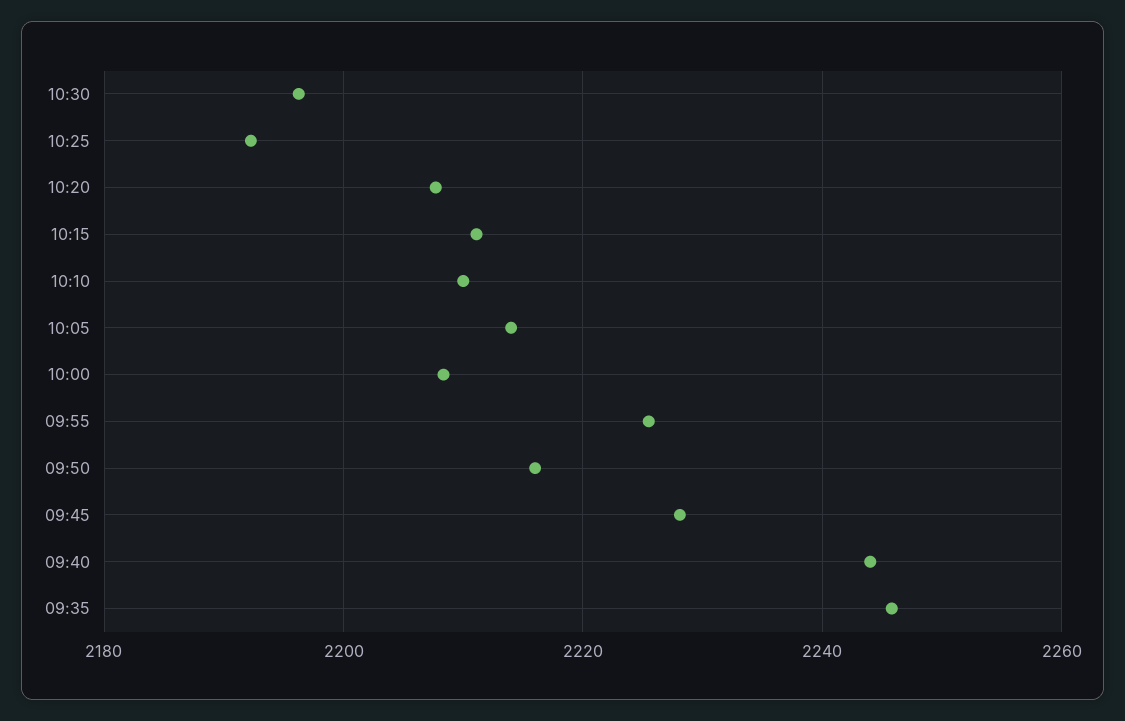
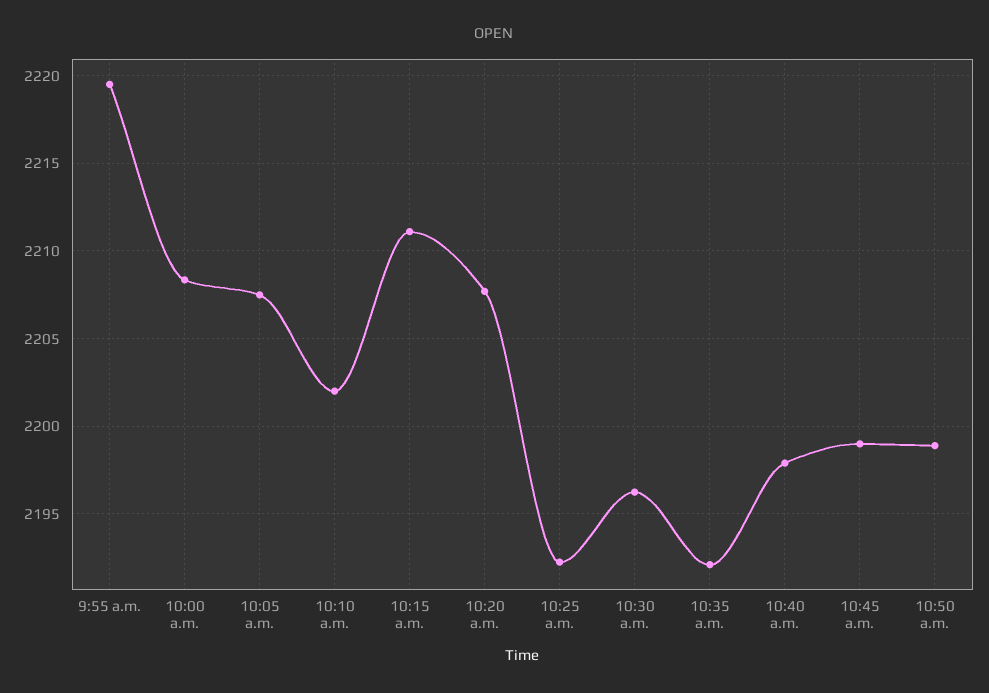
10:10: 2210 -> 2202
10:05: 2214 -> 2207.5
09:55: 2226 -> 2219.5
09:50: 2216 -> none
09:45: 2228 -> none
09:40: 2244 -> none
09:35: 2246 -> none
10:35 a.m.: none -> 2192
10:40 a.m.: none -> 2198
10:45 a.m.: none -> 2199
10:50 a.m.: none -> 2199

